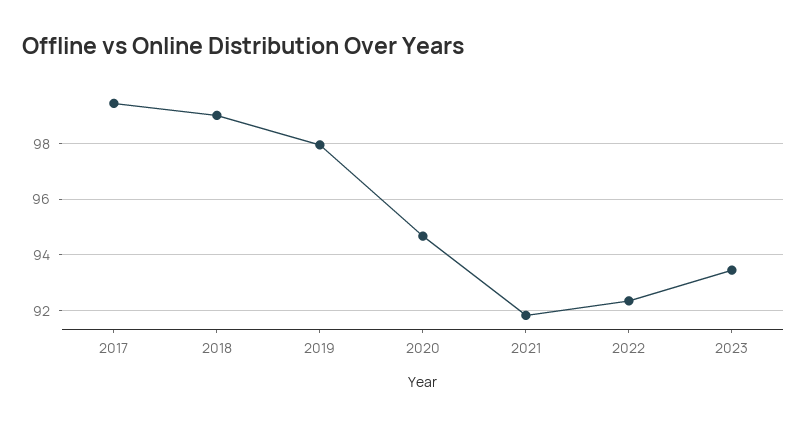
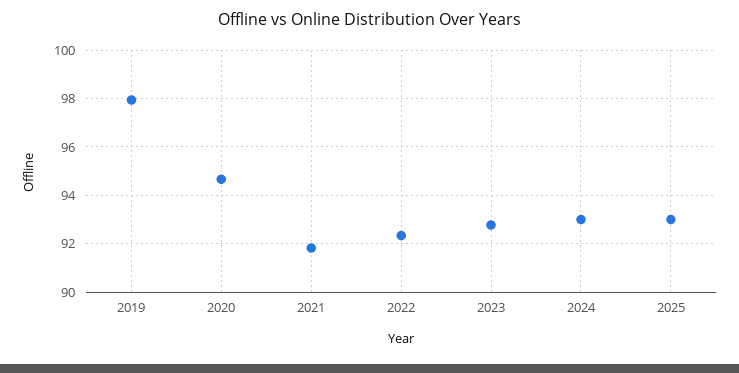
2017: 99.5 -> none
2018: 99 -> none
2023: 93.5 -> 92.75
2024: none -> 93
2025: none -> 93

